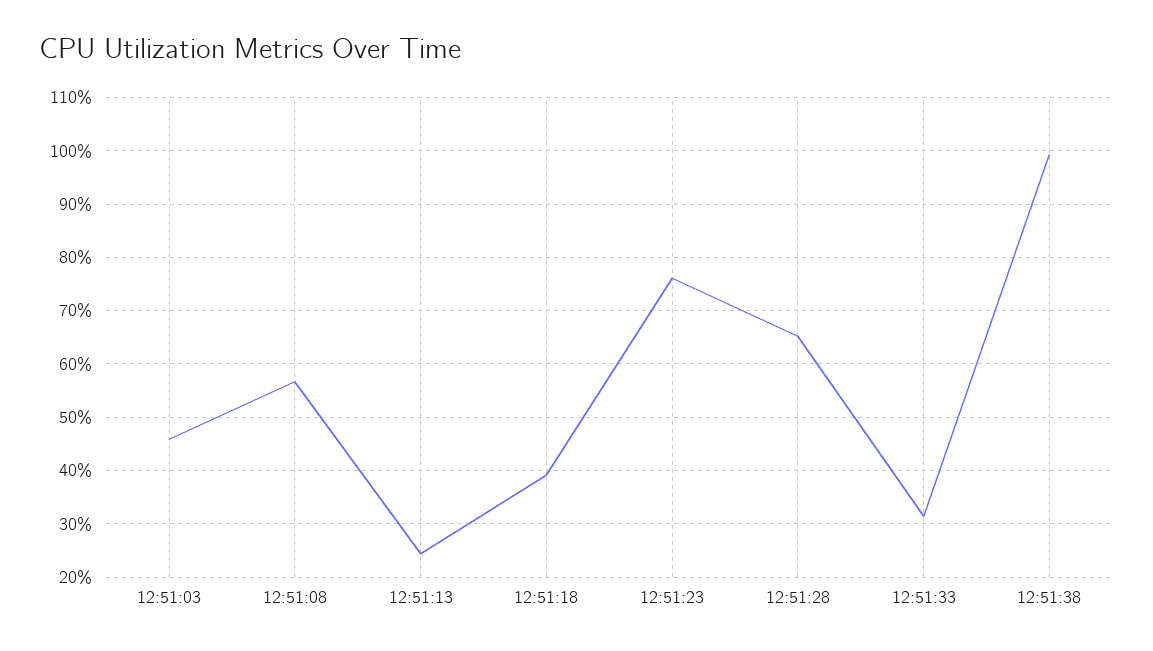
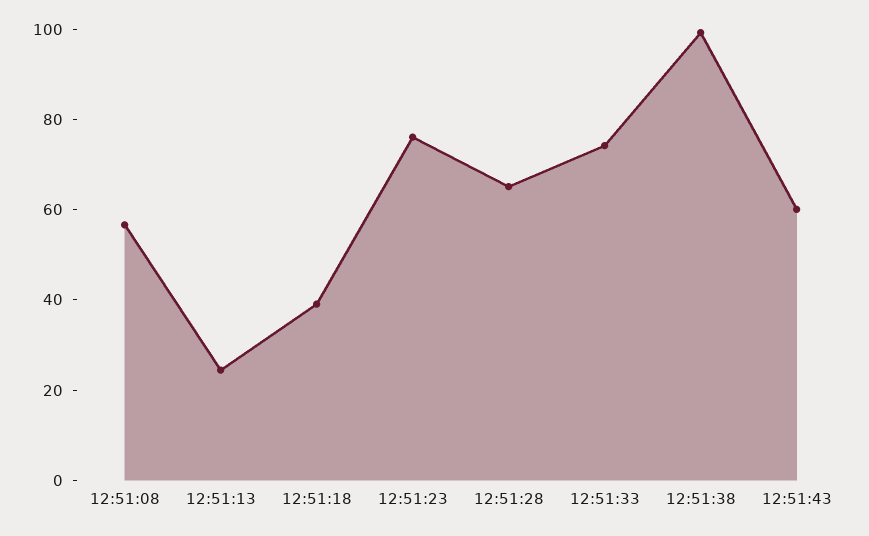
12:51:03: 46 -> none
12:51:33: 32 -> 75
12:51:43: none -> 60

